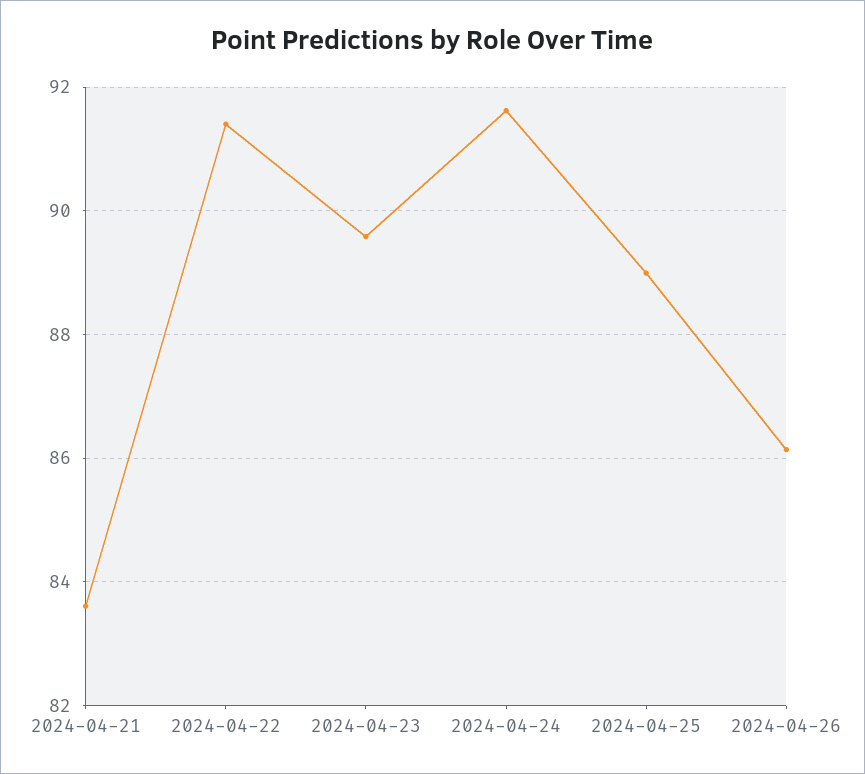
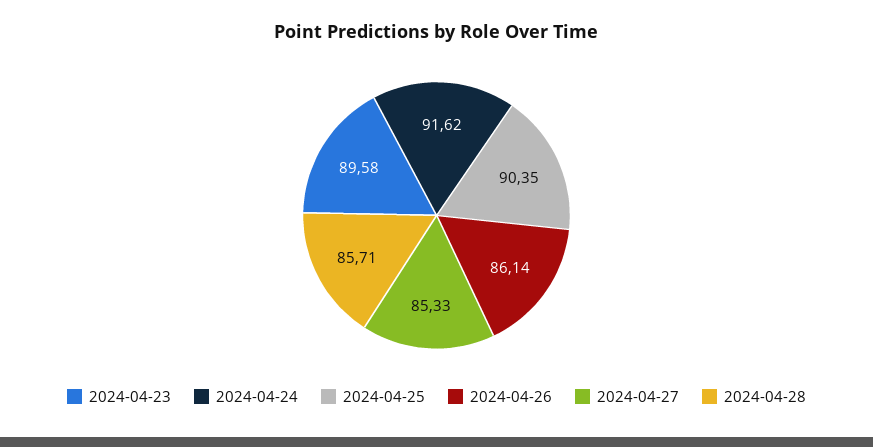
2024-04-21: 83.6 -> none
2024-04-22: 91.4 -> none
2024-04-25: 89 -> 90.35
2024-04-27: none -> 85.33
2024-04-28: none -> 85.71

